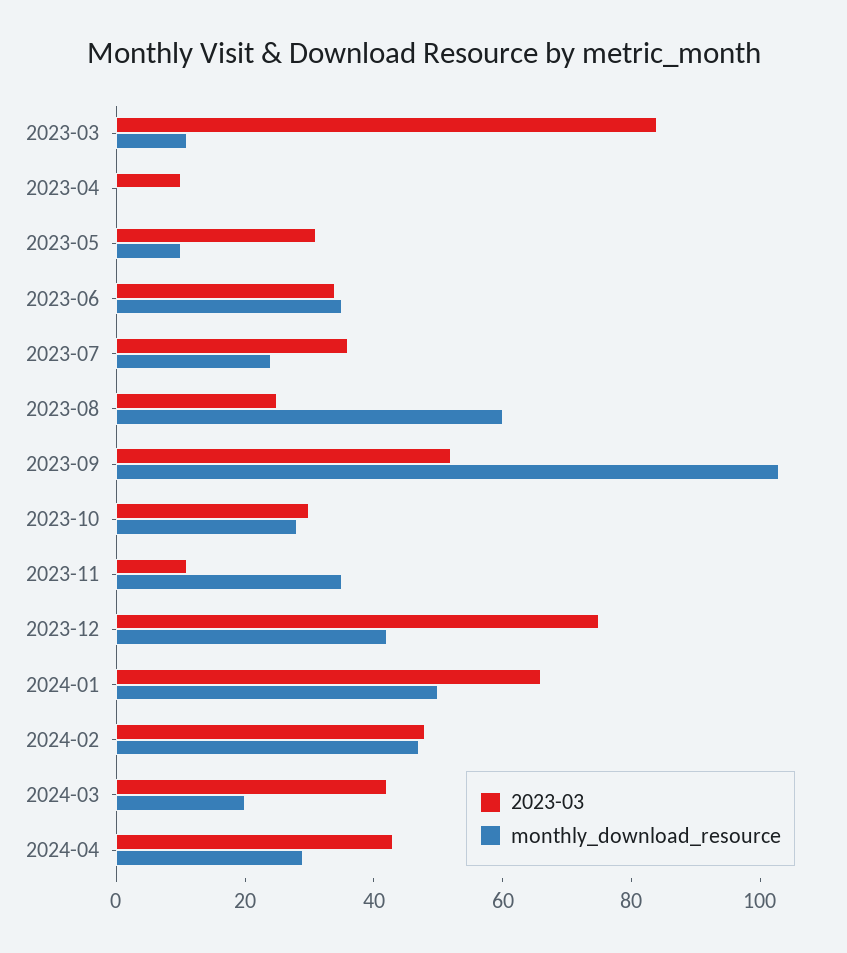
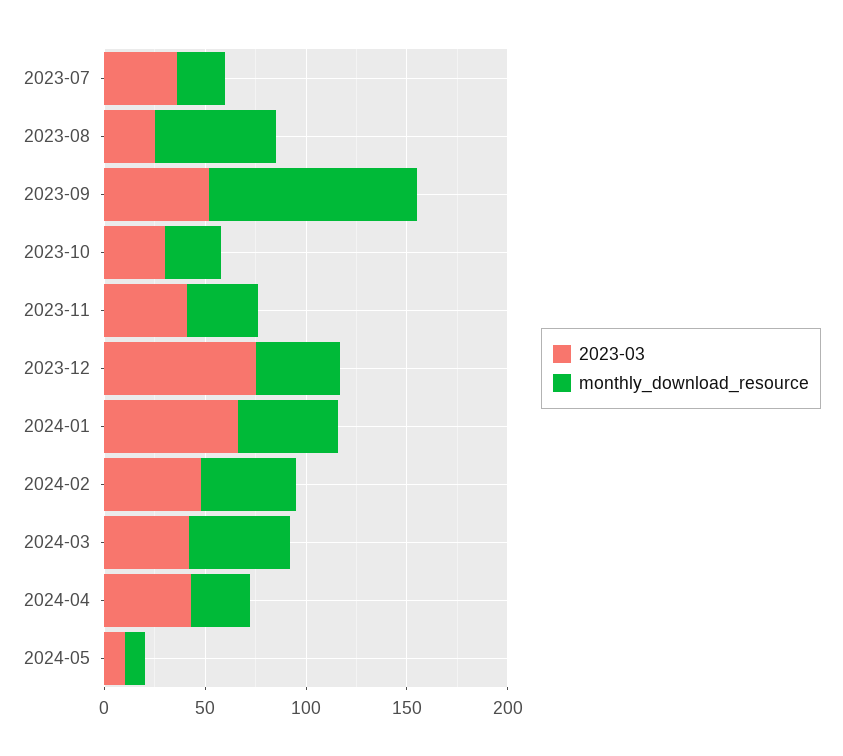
2023-03, 2023-03: 85 -> none
monthly_download_resource, 2023-03: 10 -> none
2023-03, 2023-04: 10 -> none
monthly_download_resource, 2023-04: 0 -> none
2023-03, 2023-05: 30 -> none
monthly_download_resource, 2023-05: 10 -> none
2023-03, 2023-06: 35 -> none
monthly_download_resource, 2023-06: 35 -> none
2023-03, 2023-11: 10 -> 40
monthly_download_resource, 2024-03: 20 -> 50
2023-03, 2024-05: none -> 10
monthly_download_resource, 2024-05: none -> 10

